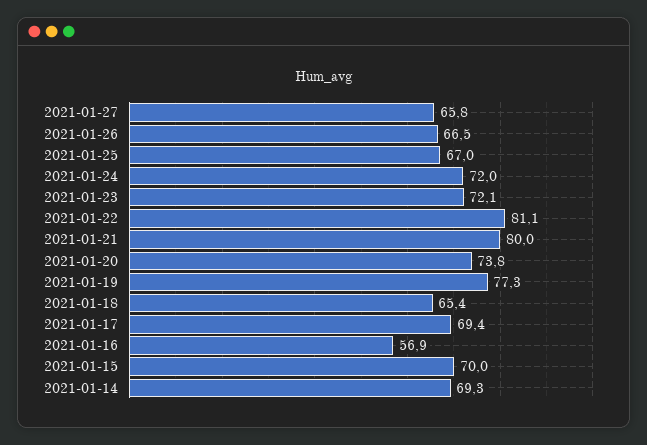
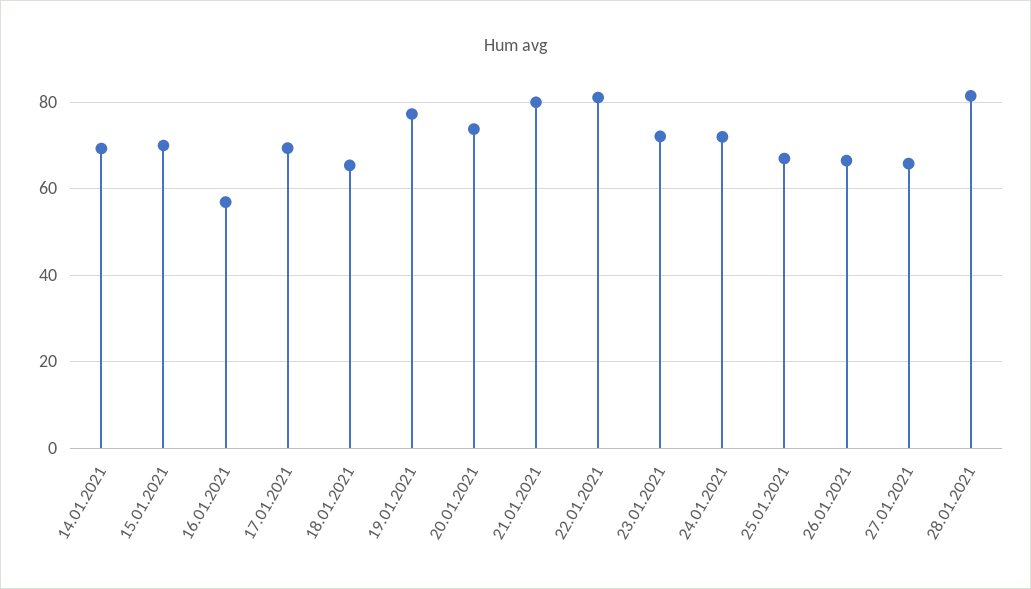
28.01.2021: none -> 82

